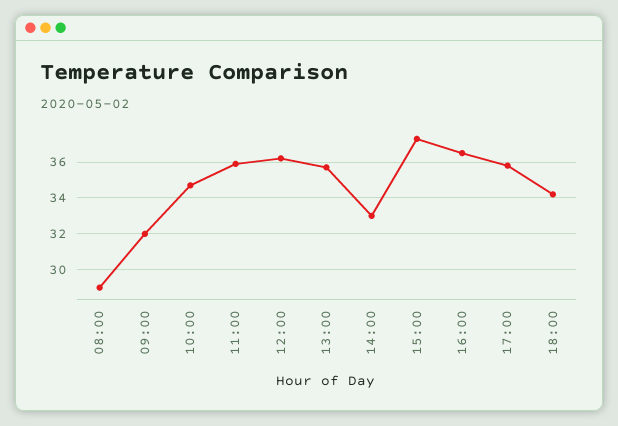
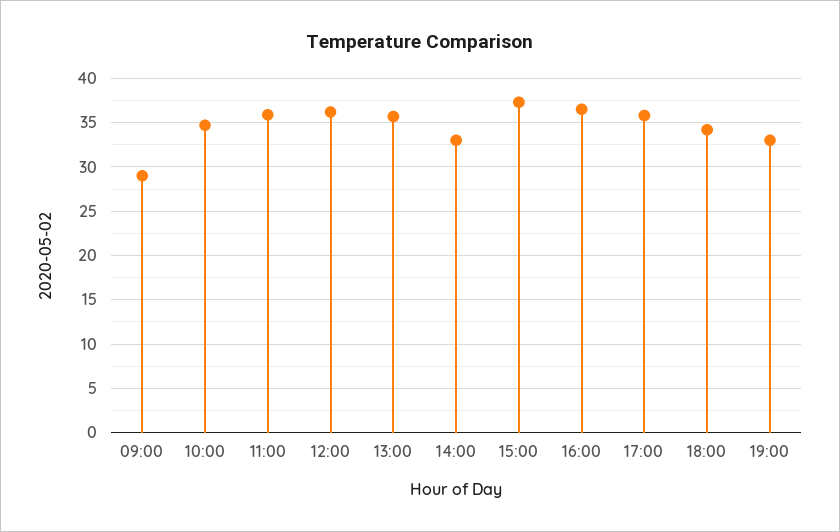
08:00: 29 -> none
09:00: 32 -> 29
19:00: none -> 33

